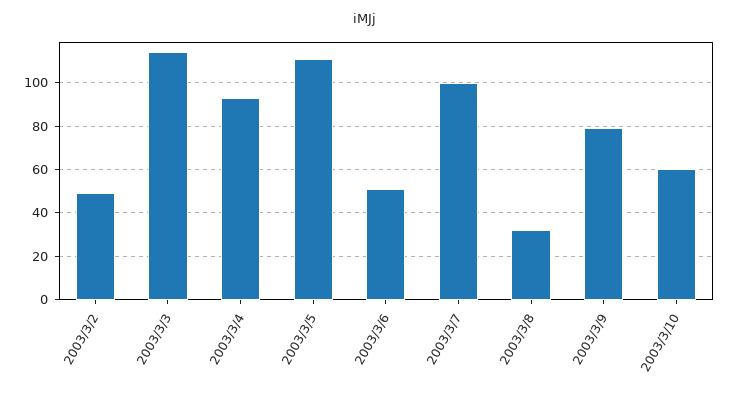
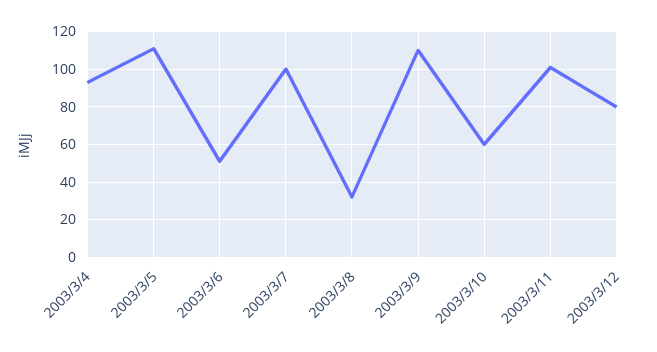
2003/3/2: 50 -> none
2003/3/3: 115 -> none
2003/3/9: 80 -> 110
2003/3/11: none -> 100
2003/3/12: none -> 80

